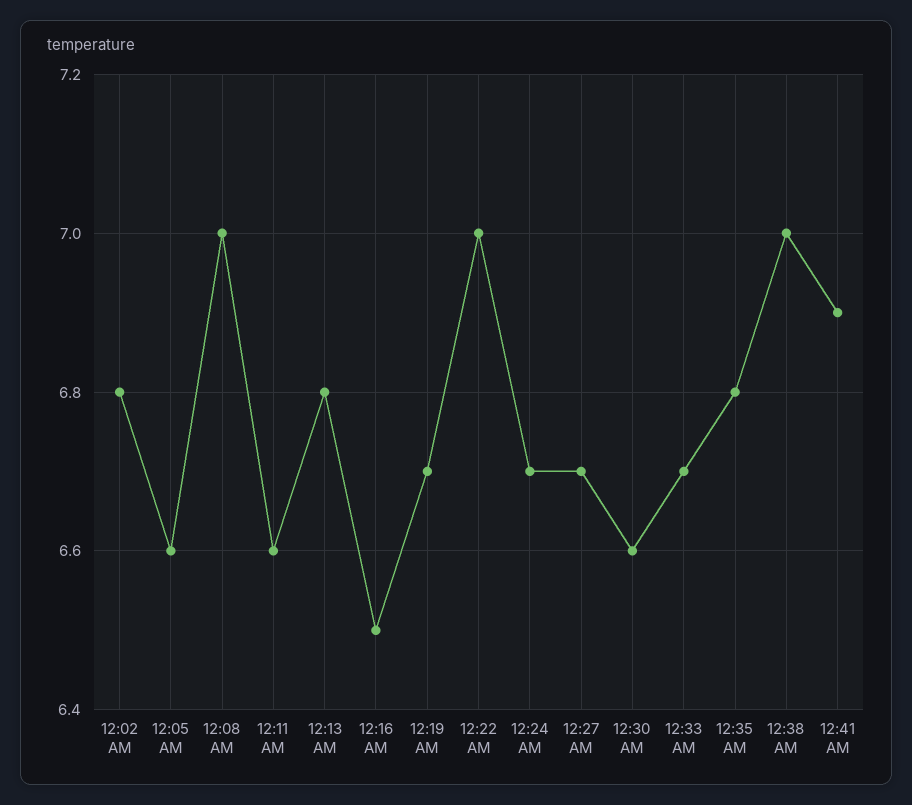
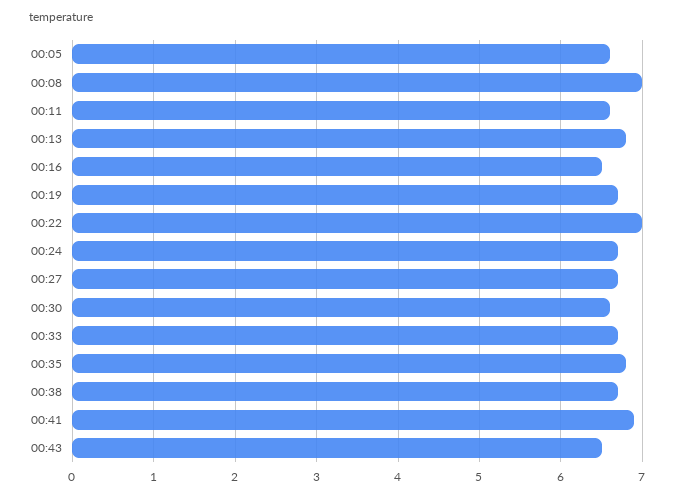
12:02 AM: 6.8 -> none
12:38 AM: 7 -> 6.7
00:43: none -> 6.5

